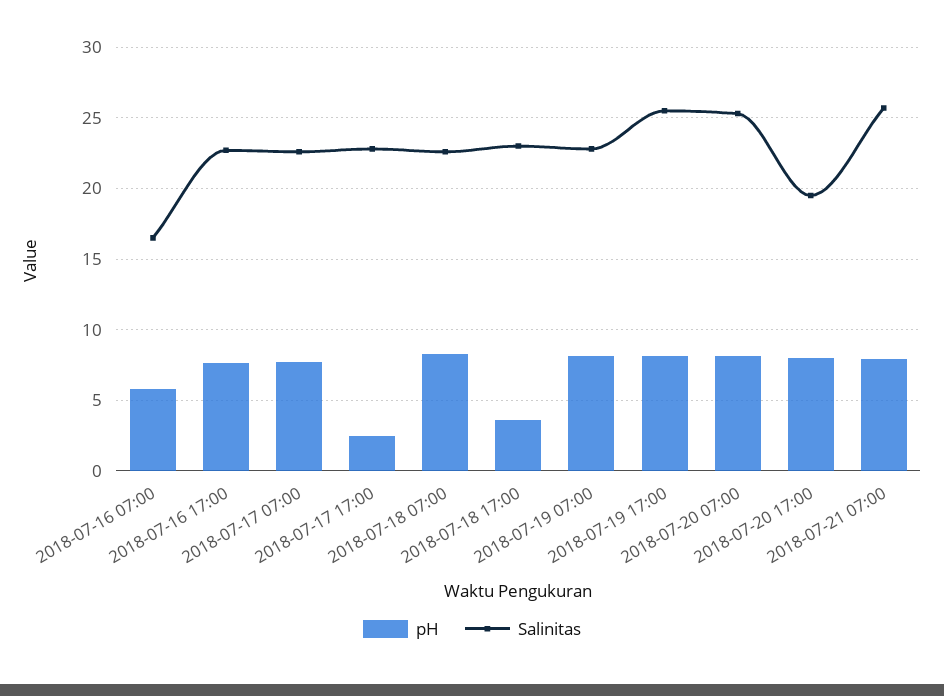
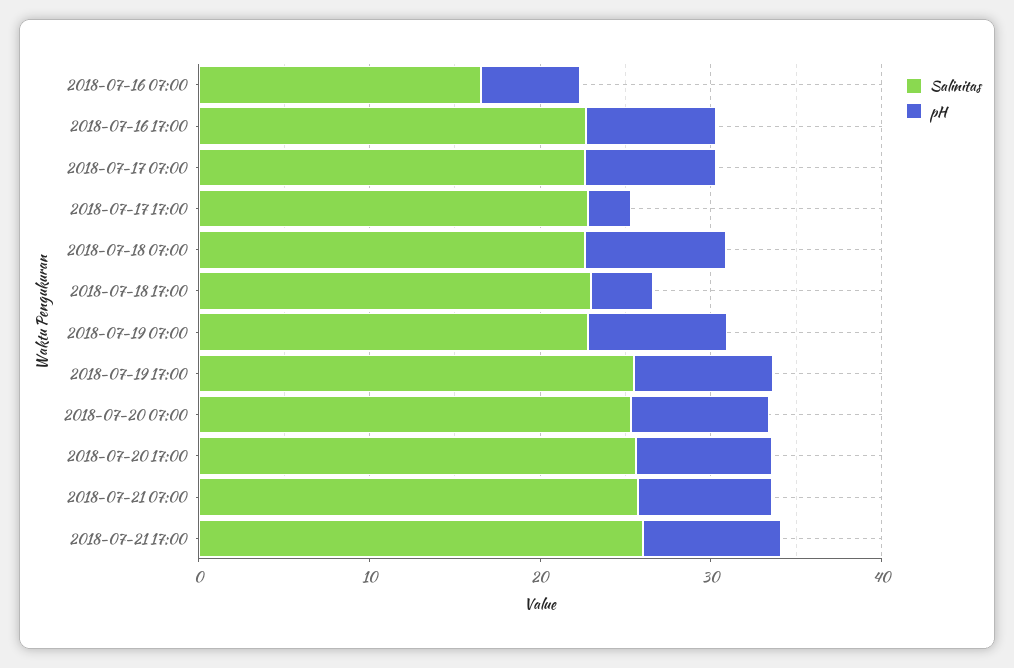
Salinitas, 2018-07-20 17:00: 19.5 -> 26
Salinitas, 2018-07-21 17:00: none -> 26
pH, 2018-07-21 17:00: none -> 8

